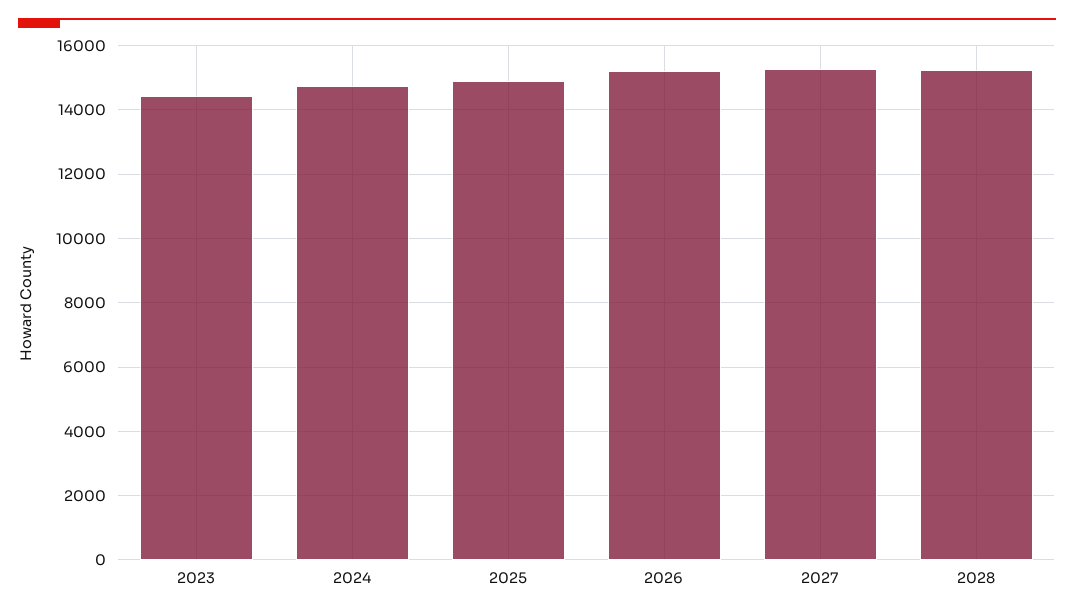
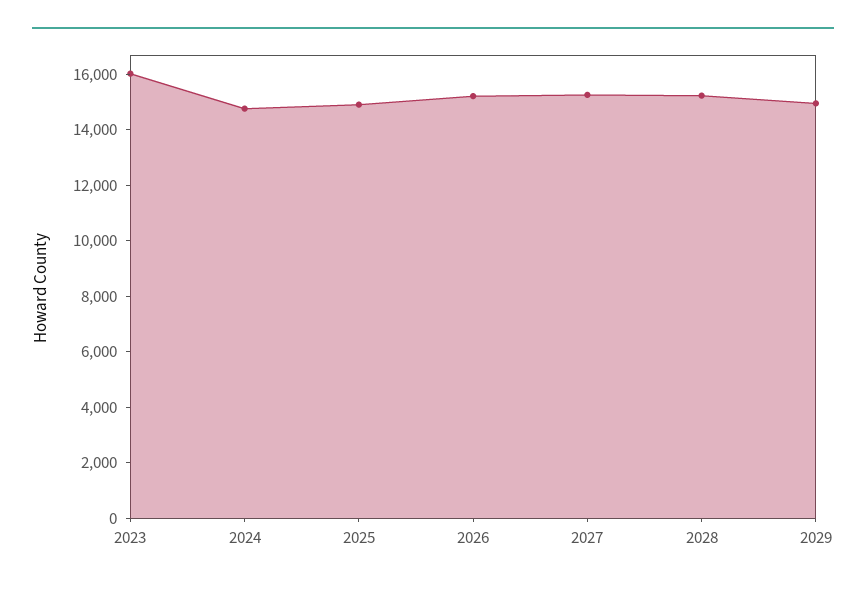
2023: 14400 -> 16000
2029: none -> 15000

